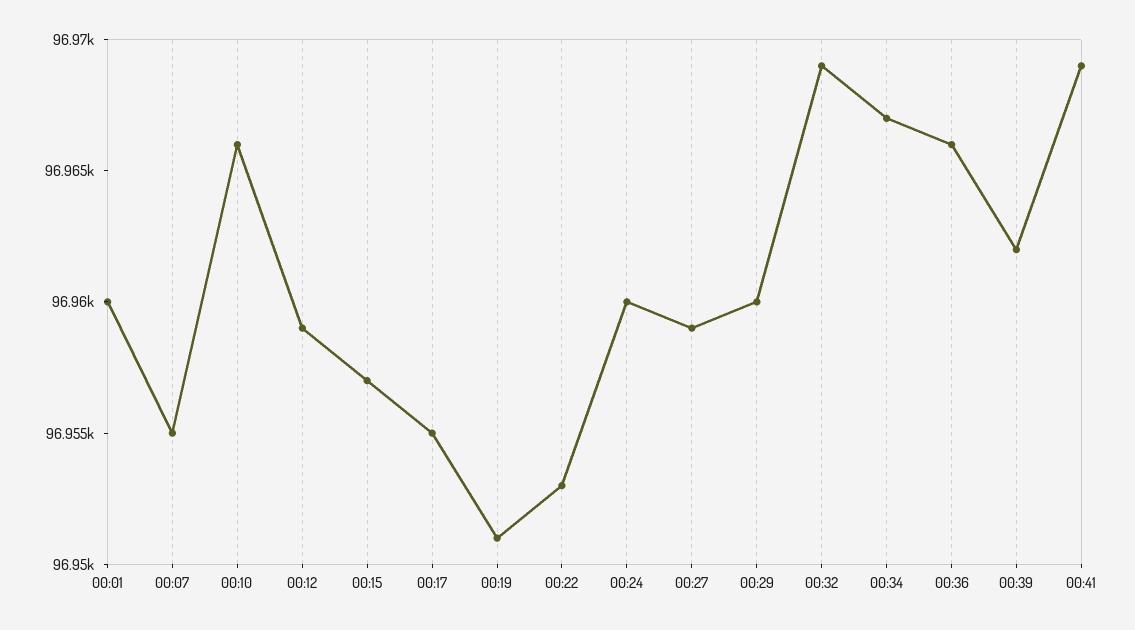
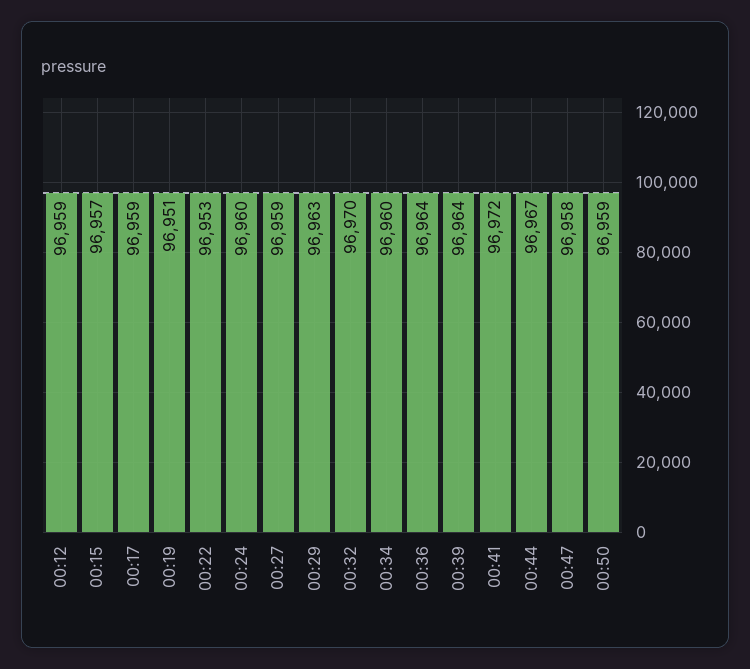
00:01: 96960 -> none
00:07: 96955 -> none
00:10: 96966 -> none
00:17: 96955 -> 96959
00:29: 96960 -> 96963
00:32: 96969 -> 96970
00:34: 96967 -> 96960
00:36: 96966 -> 96964
00:39: 96962 -> 96964
00:41: 96969 -> 96972
00:44: none -> 96967
00:47: none -> 96958
00:50: none -> 96959

